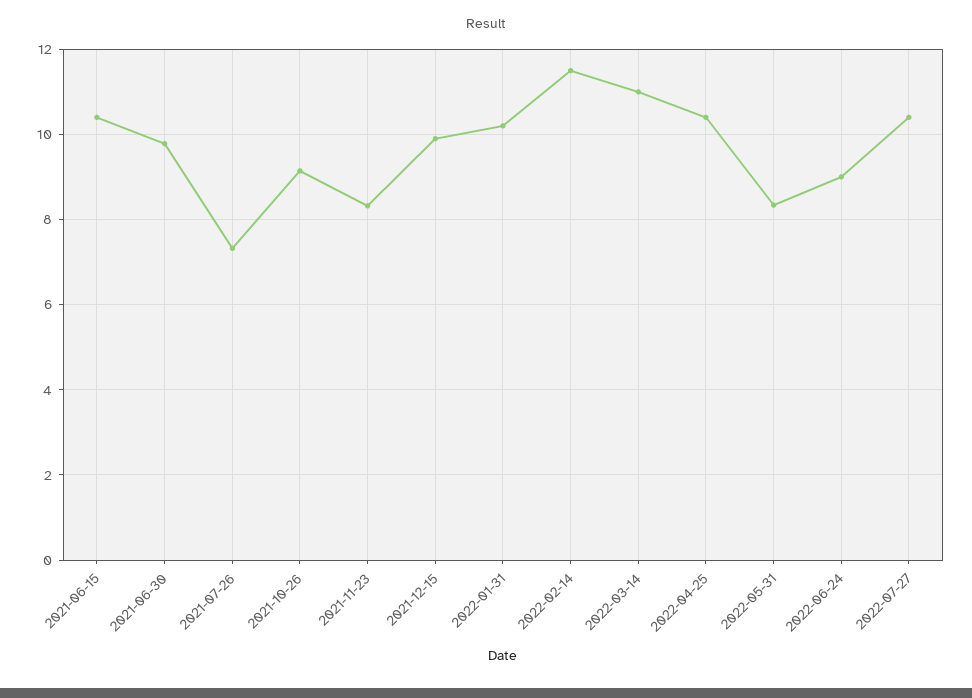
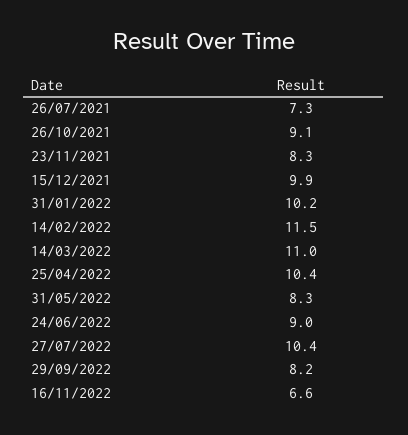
2021-06-15: 10.4 -> none
2021-06-30: 9.8 -> none
29/09/2022: none -> 8.2
16/11/2022: none -> 6.6

